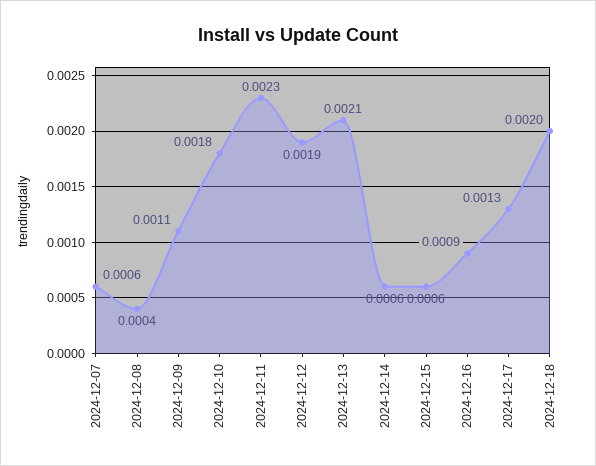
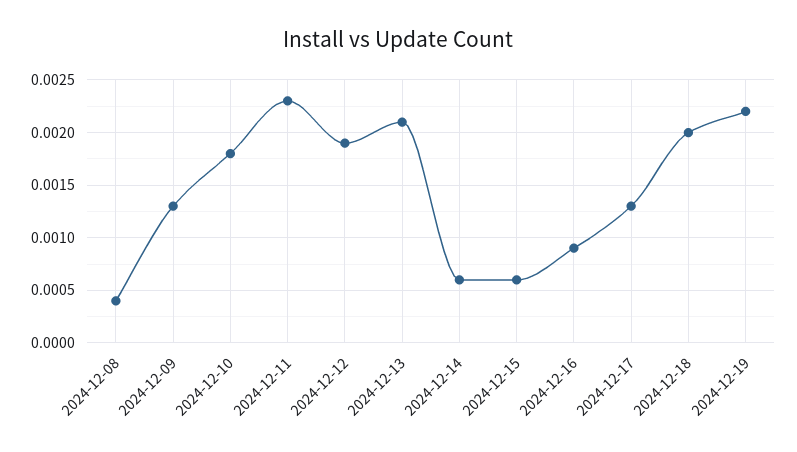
2024-12-07: 0.0006 -> none
2024-12-09: 0.0011 -> 0.0013
2024-12-19: none -> 0.0022

